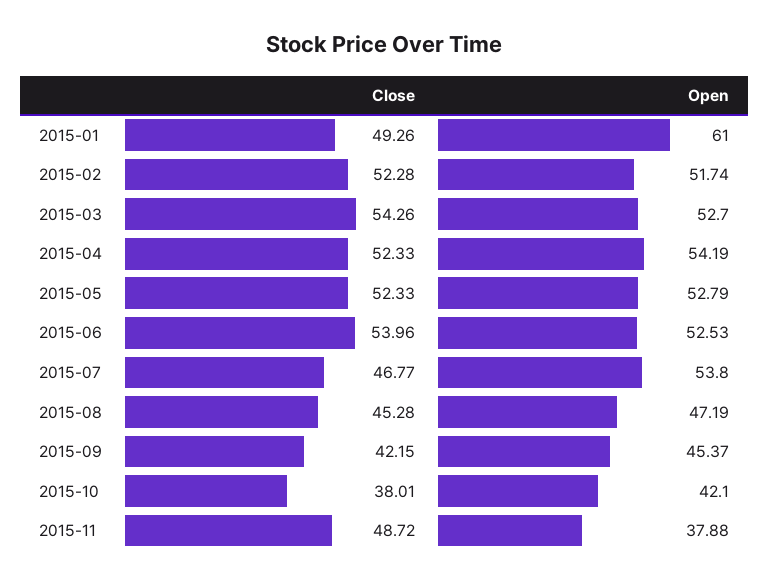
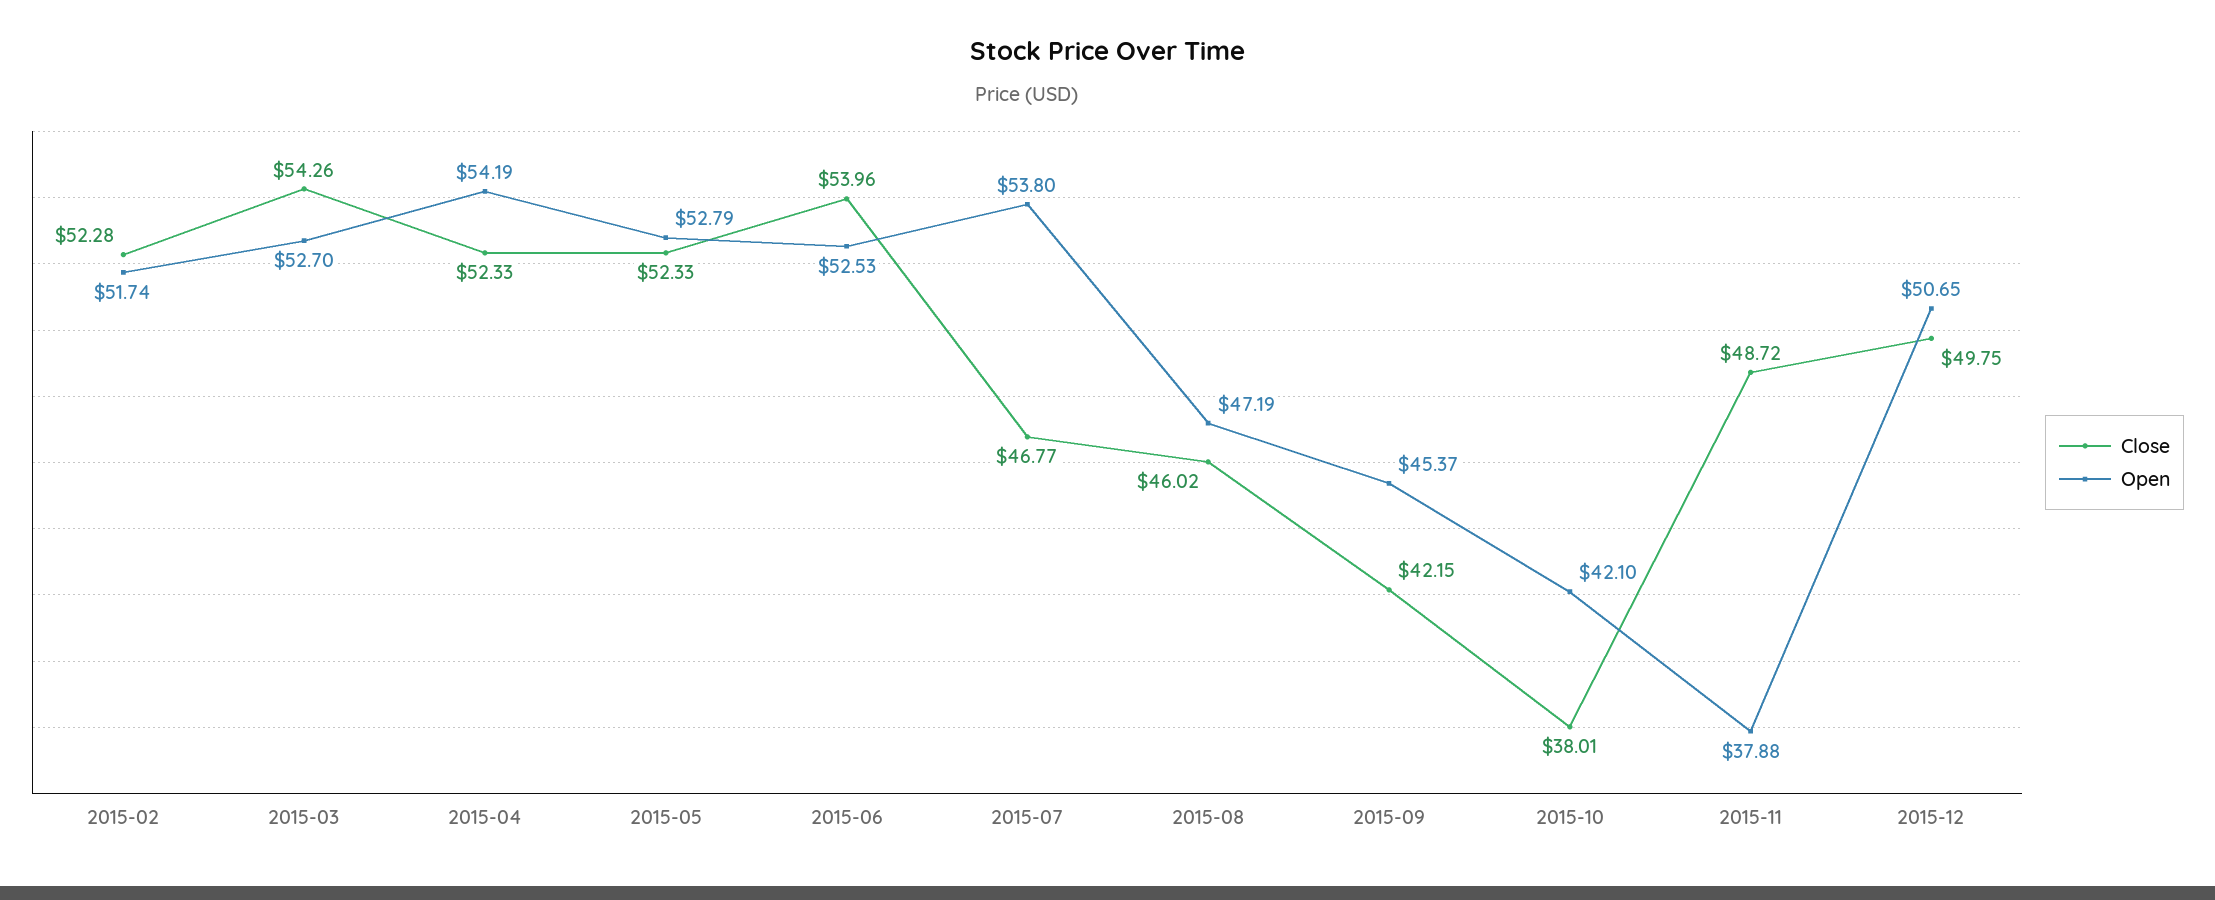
Close, 2015-01: 49.26 -> none
Open, 2015-01: 61 -> none
Close, 2015-08: 45.28 -> 46.02
Close, 2015-12: none -> 49.75
Open, 2015-12: none -> 50.65

